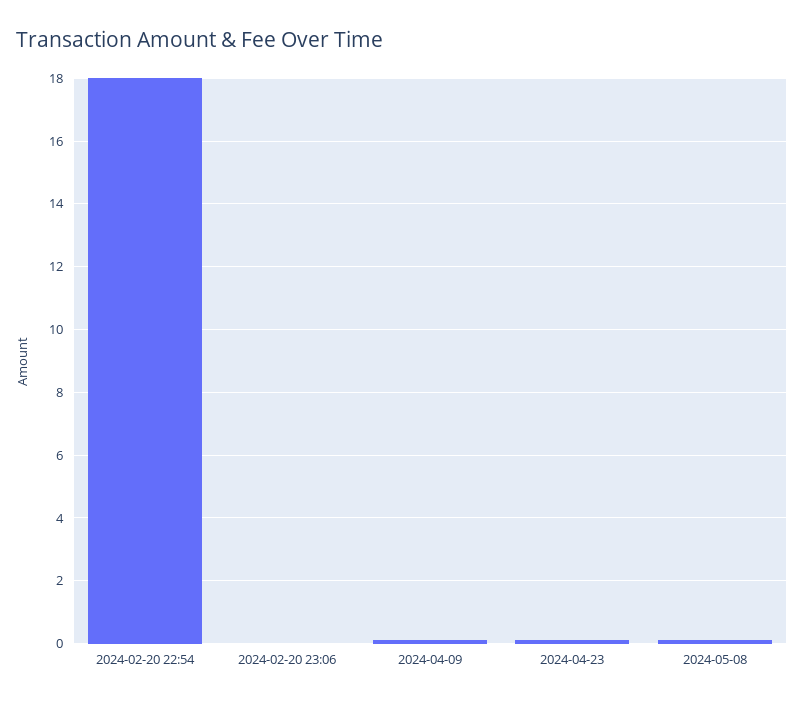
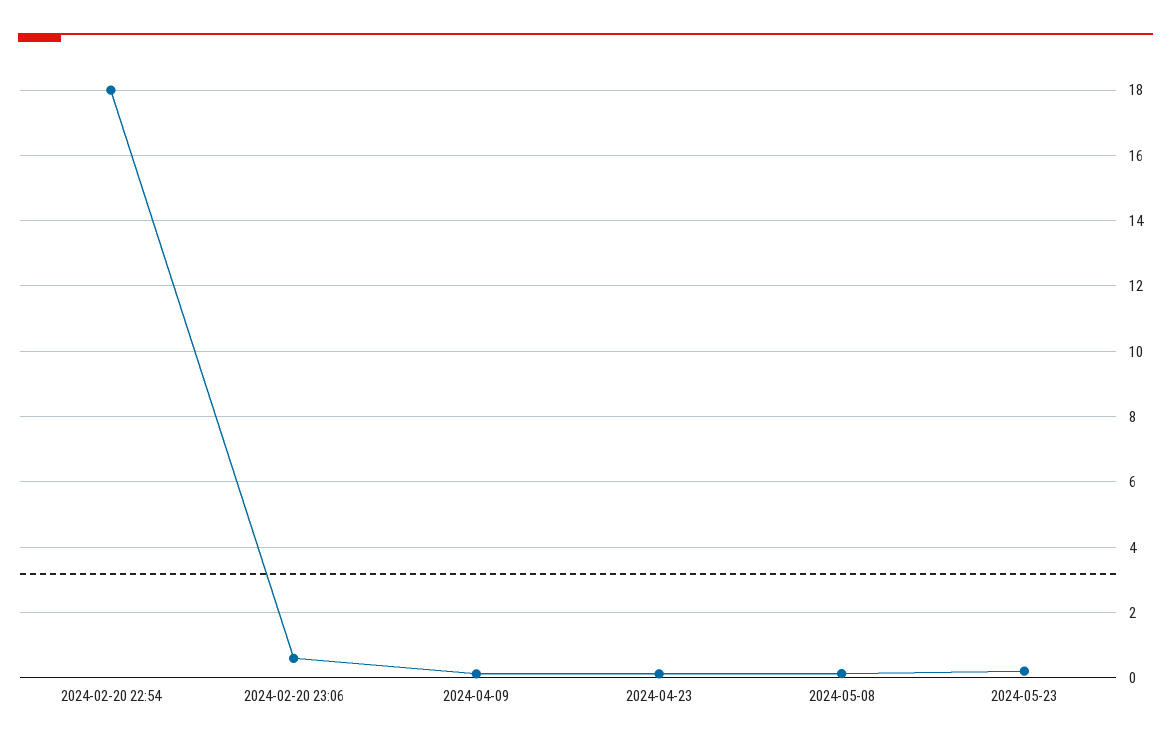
2024-02-20 23:06: 0 -> 0.6
2024-05-23: none -> 0.2

